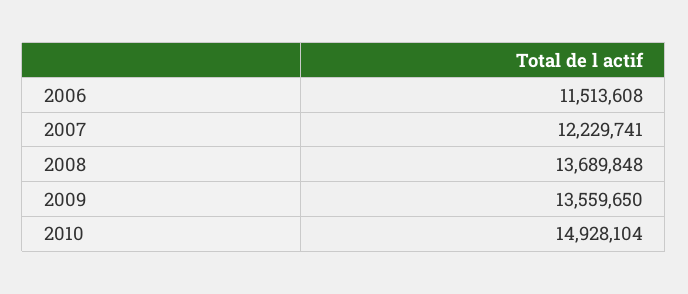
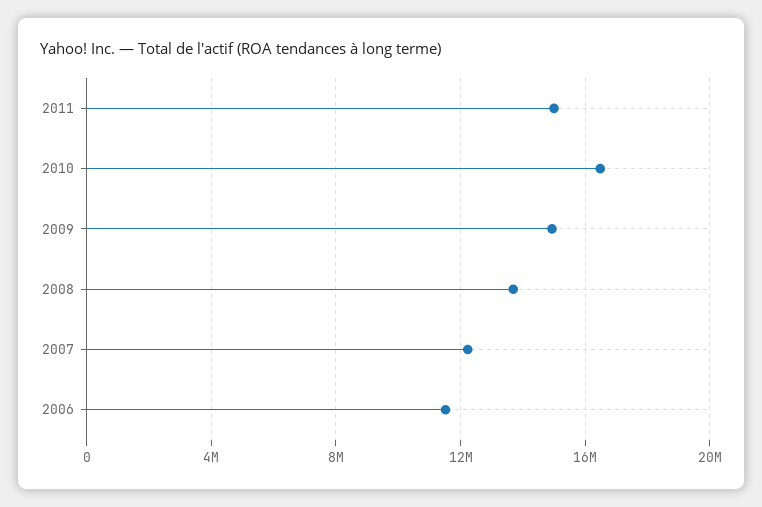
2009: 13559650 -> 15000000
2010: 14928104 -> 16500000
2011: none -> 15000000

